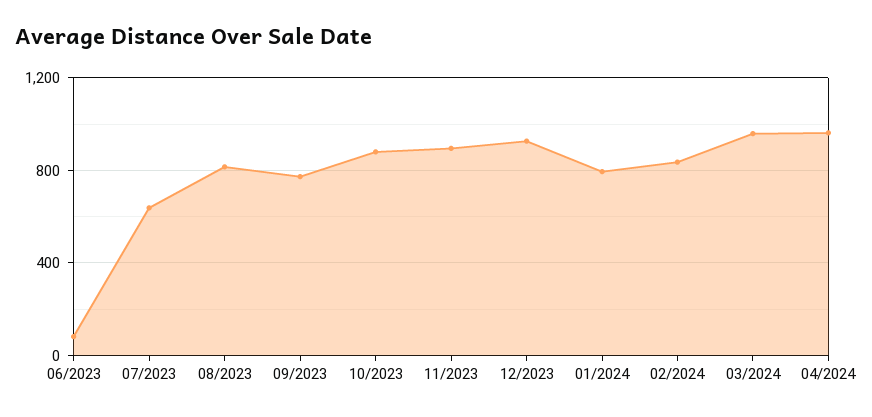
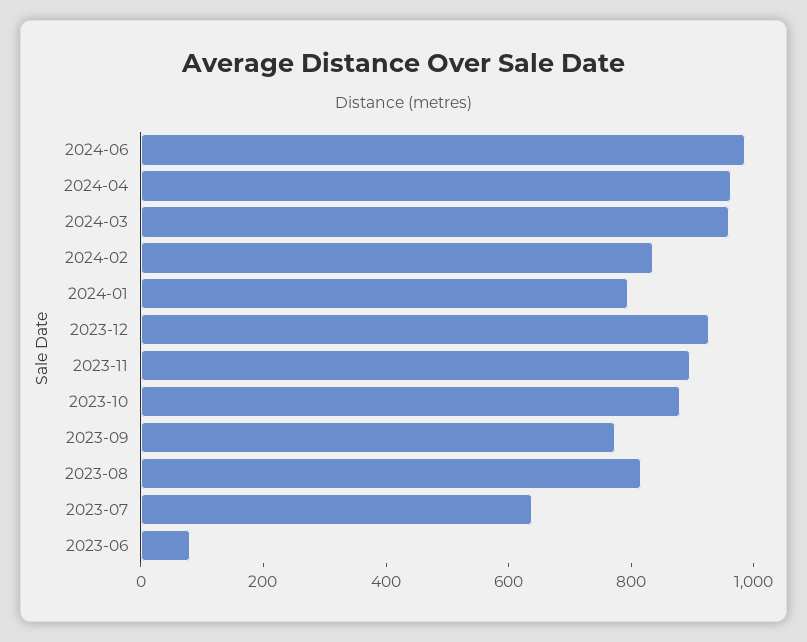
2024-06: none -> 1000

